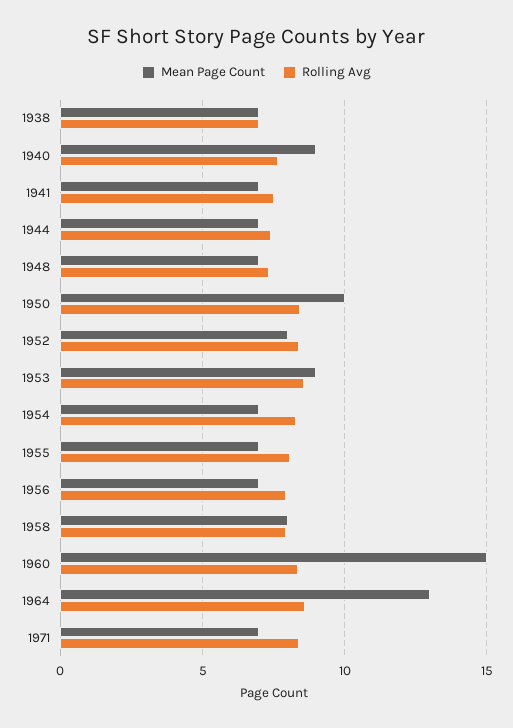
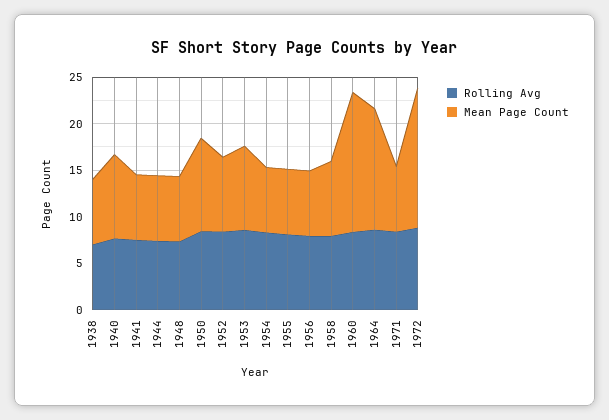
Rolling Avg, 1972: none -> 9
Mean Page Count, 1972: none -> 15

